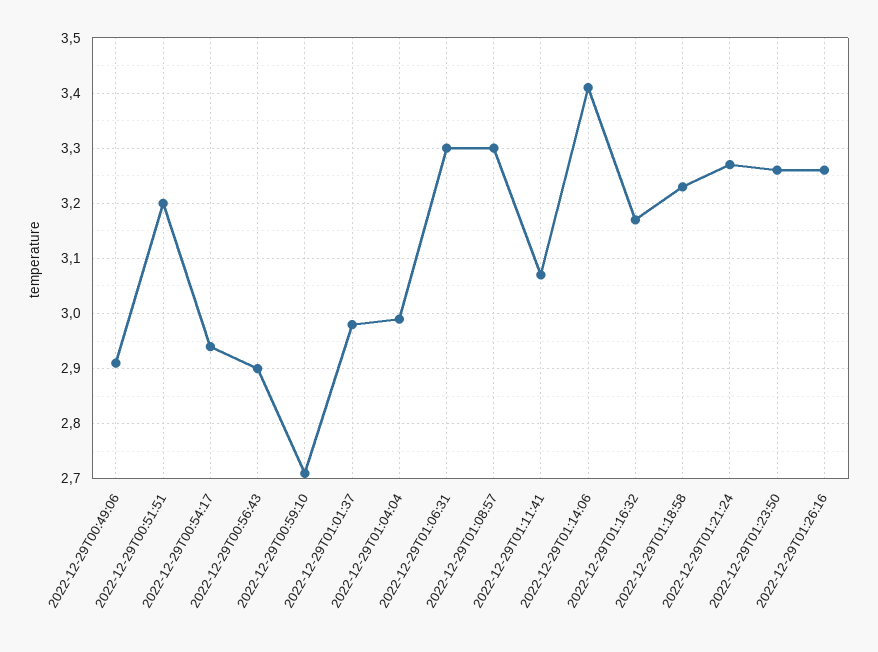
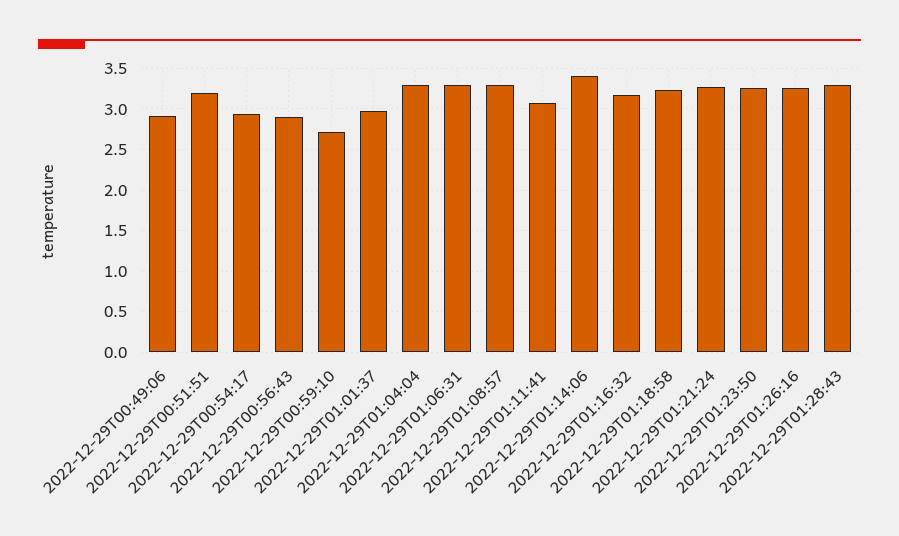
2022-12-29T01:04:04: 3 -> 3.3
2022-12-29T01:28:43: none -> 3.3

